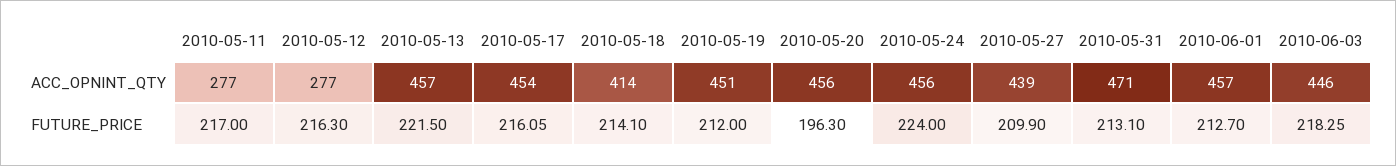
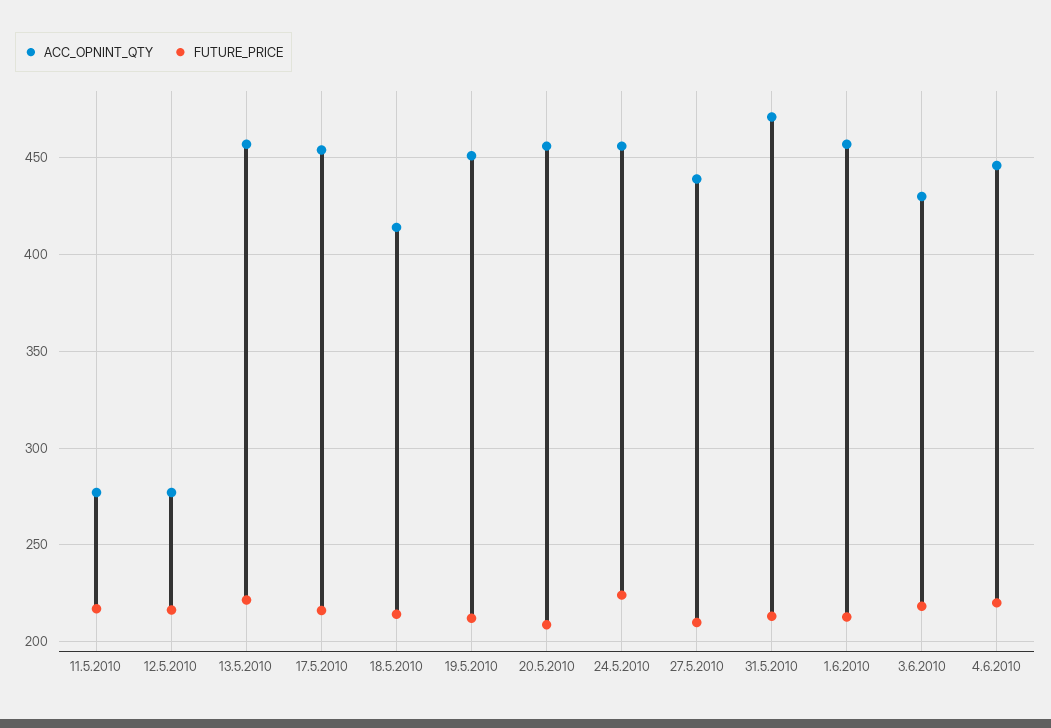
ACC_OPNINT_QTY, 2010-06-03: 446 -> 430
FUTURE_PRICE, 2010-05-20: 196.3 -> 210
ACC_OPNINT_QTY, 4.6.2010: none -> 445
FUTURE_PRICE, 4.6.2010: none -> 220

